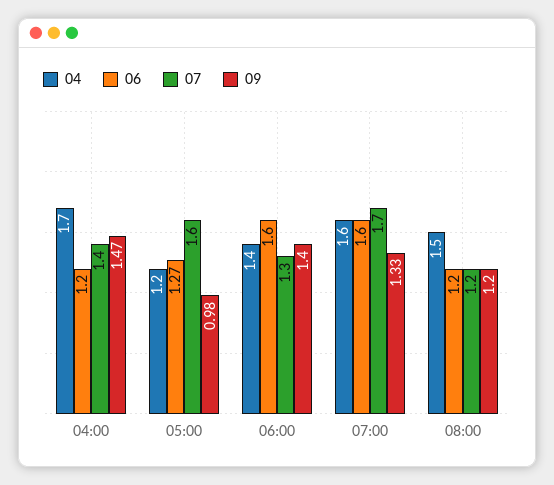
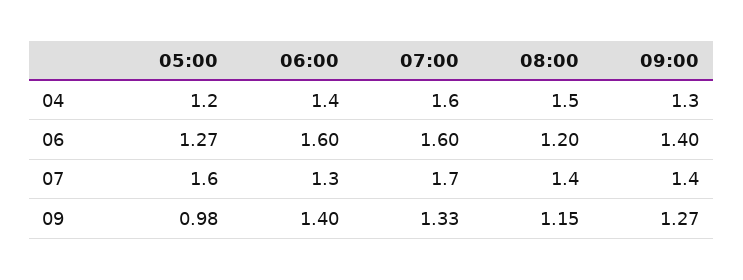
04, 04:00: 1.7 -> none
06, 04:00: 1.2 -> none
07, 04:00: 1.4 -> none
09, 04:00: 1.47 -> none
07, 08:00: 1.2 -> 1.4
09, 08:00: 1.2 -> 1.15
04, 09:00: none -> 1.3
06, 09:00: none -> 1.4
07, 09:00: none -> 1.4
09, 09:00: none -> 1.27

